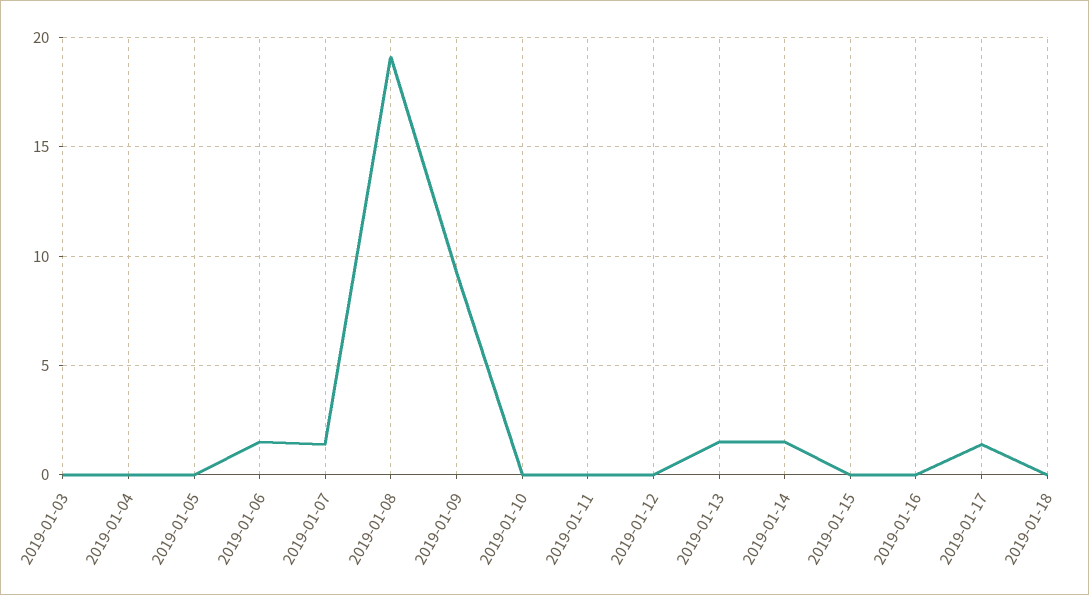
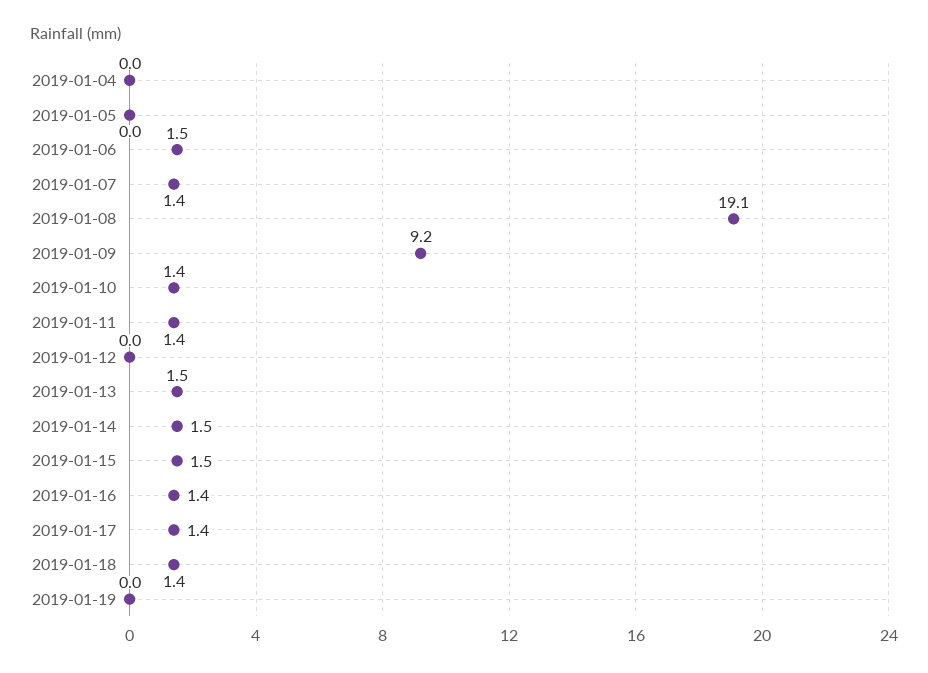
2019-01-03: 0 -> none
2019-01-10: 0 -> 1.4
2019-01-11: 0 -> 1.4
2019-01-15: 0 -> 1.5
2019-01-16: 0 -> 1.4
2019-01-18: 0 -> 1.4
2019-01-19: none -> 0

